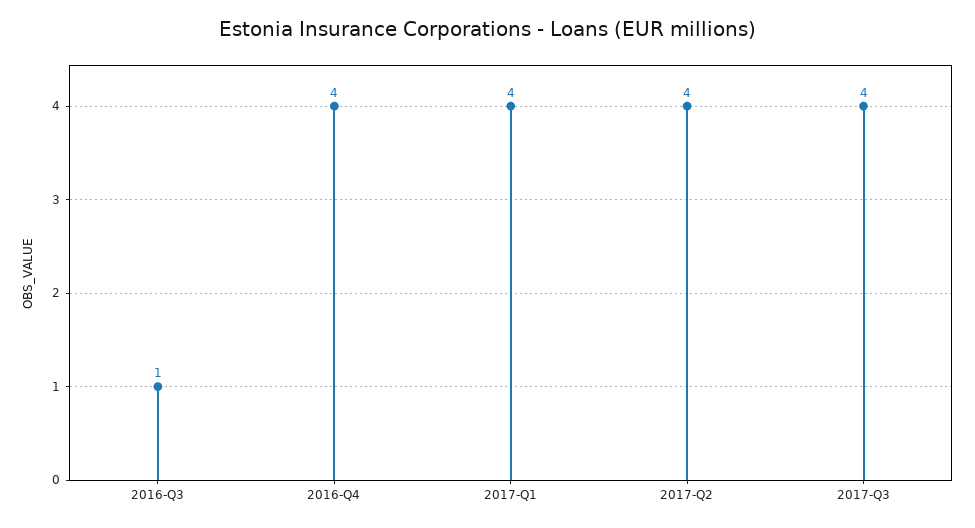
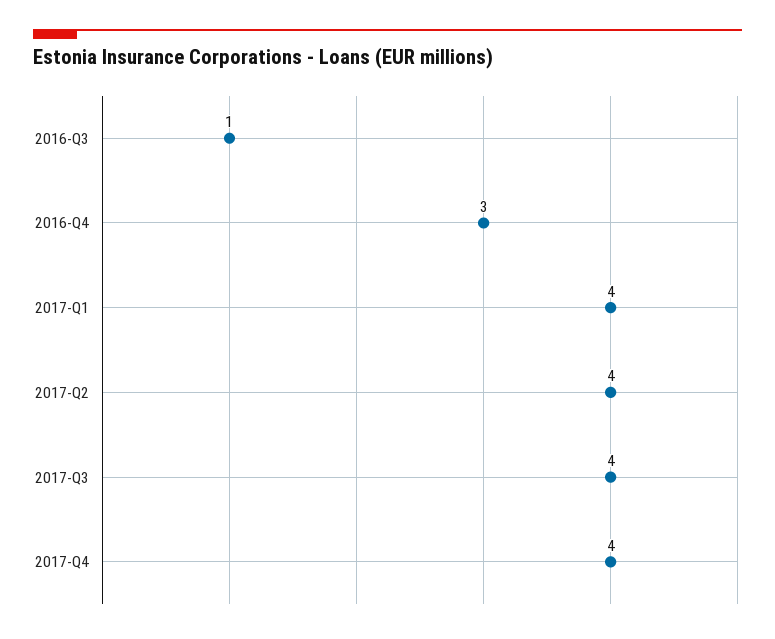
2016-Q4: 4 -> 3
2017-Q4: none -> 4

